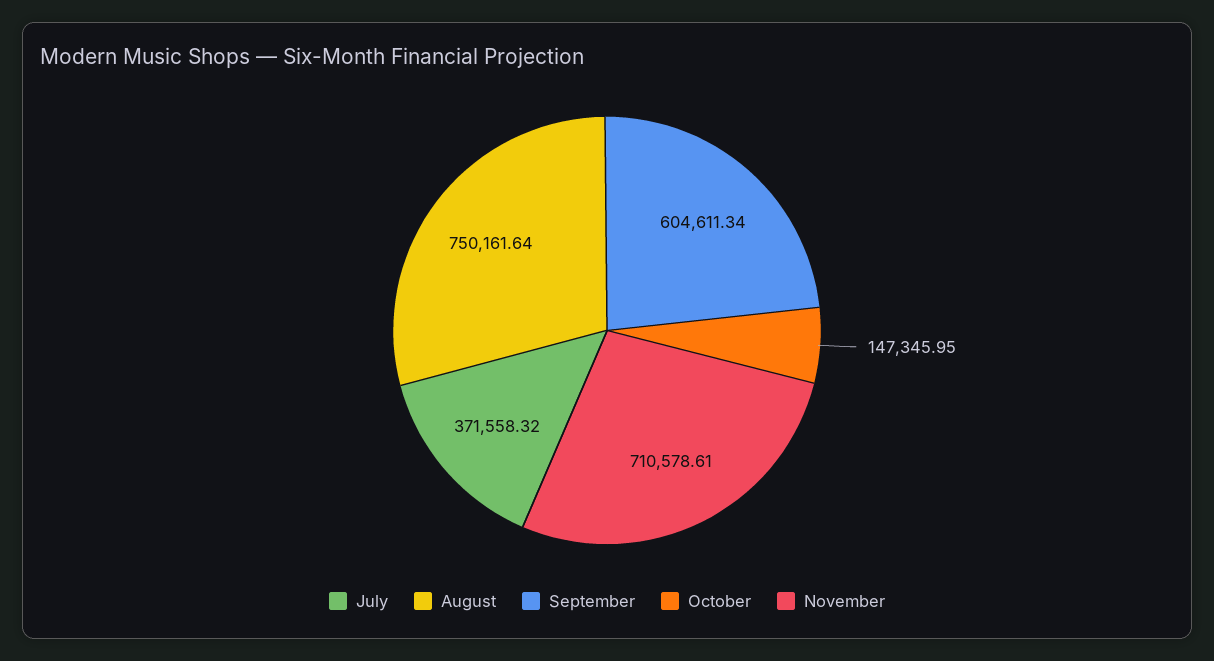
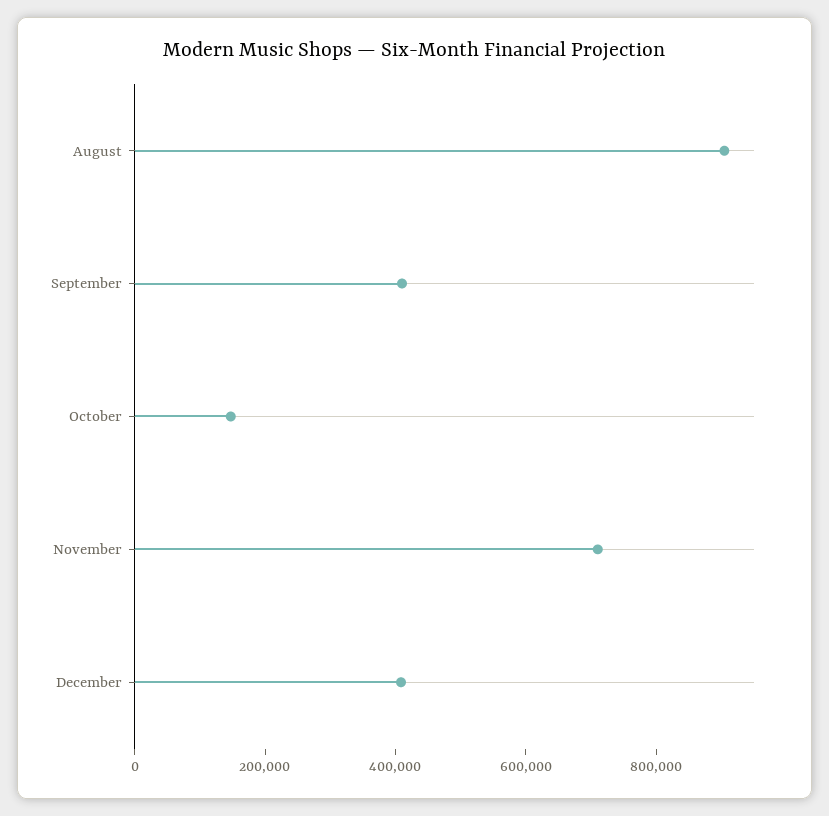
July: 371558.32 -> none
August: 750161.64 -> 900000
September: 604611.34 -> 400000
December: none -> 400000

